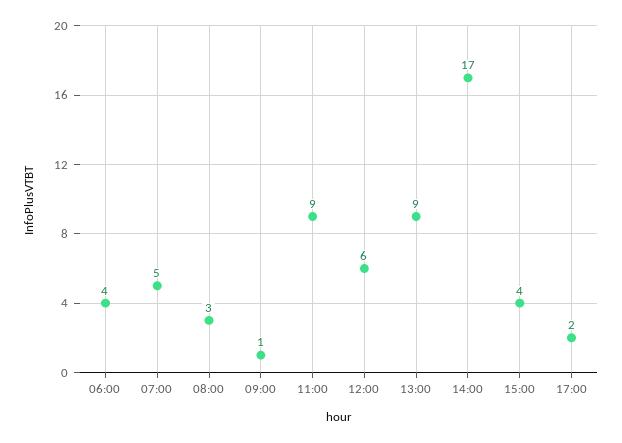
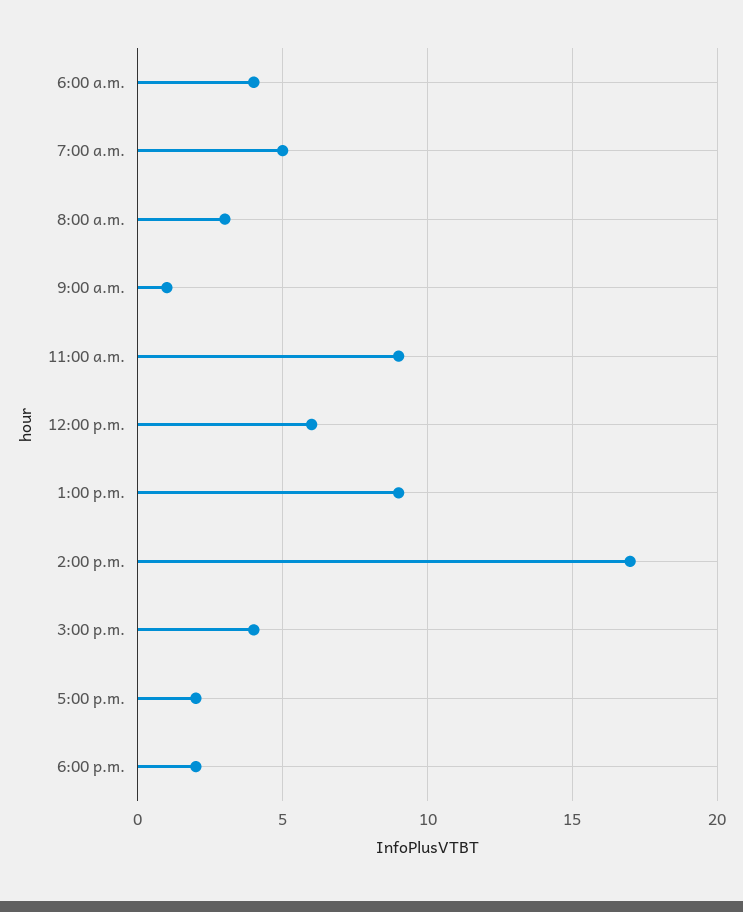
6:00 p.m.: none -> 2

